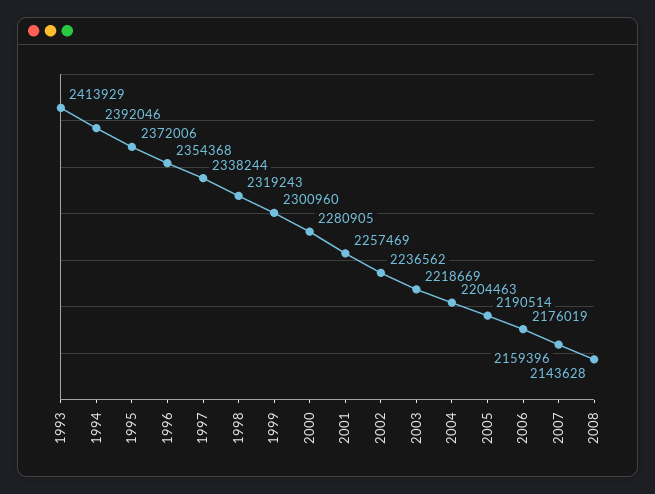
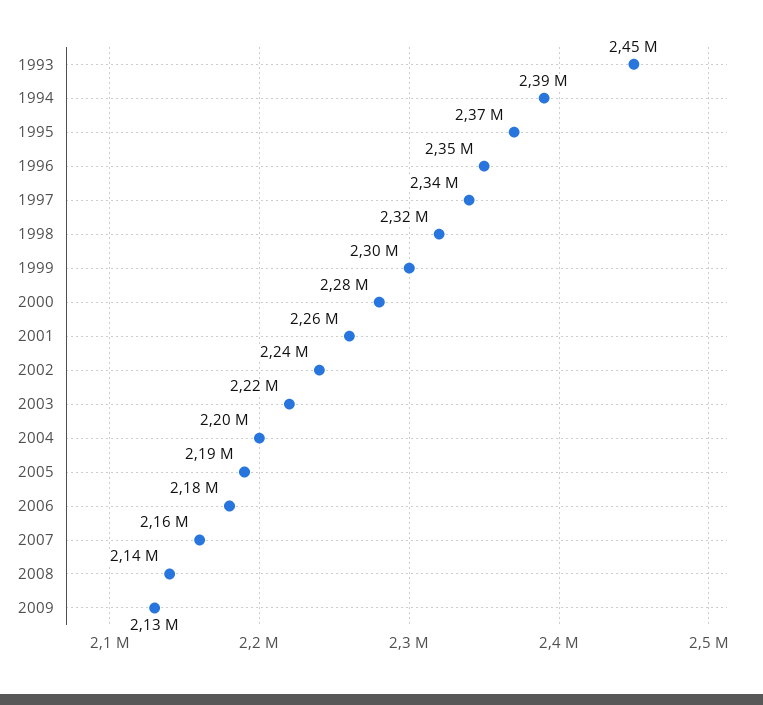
1993: 2413929 -> 2450000
2009: none -> 2130000

